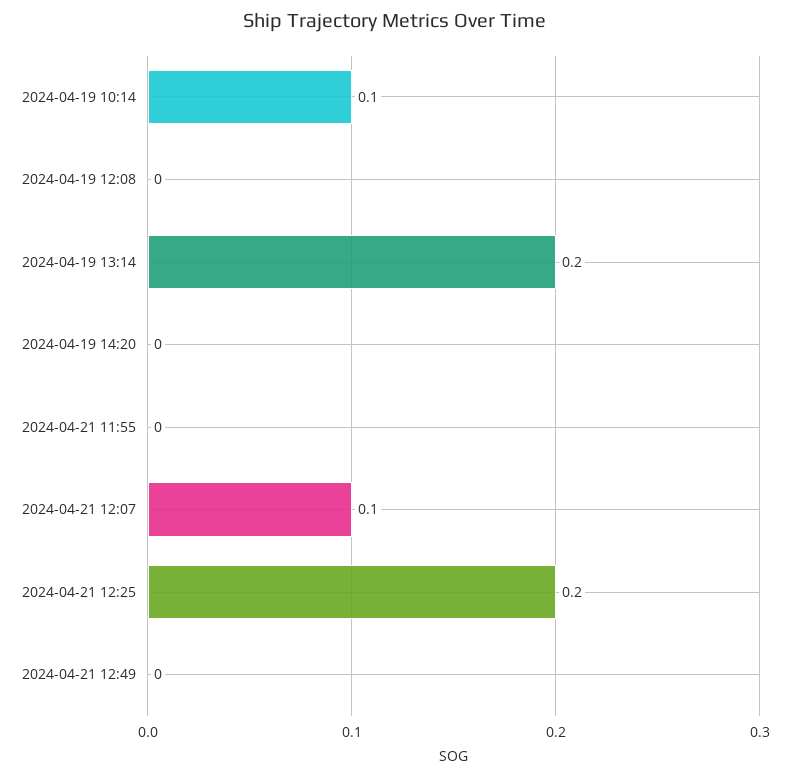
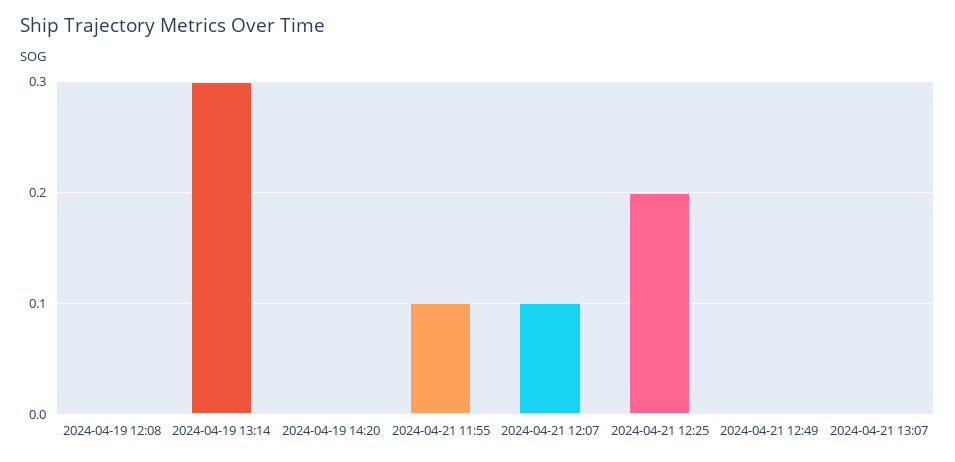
2024-04-19 10:14: 0.1 -> none
2024-04-19 13:14: 0.2 -> 0.3
2024-04-21 11:55: 0 -> 0.1
2024-04-21 13:07: none -> 0

